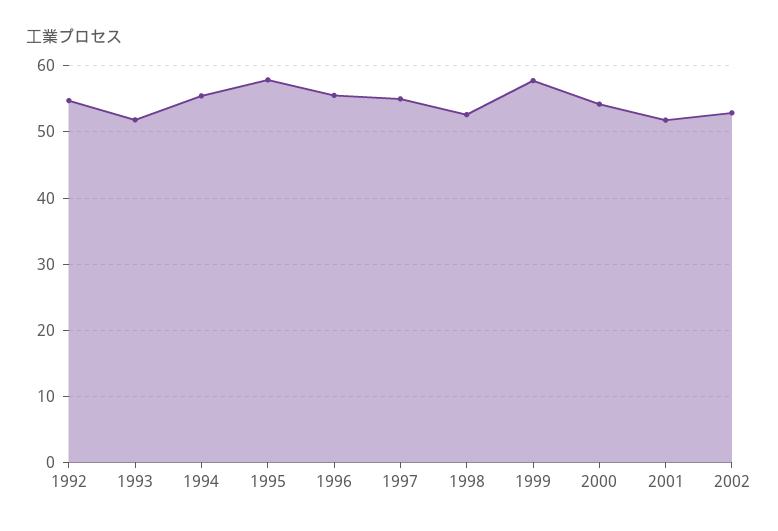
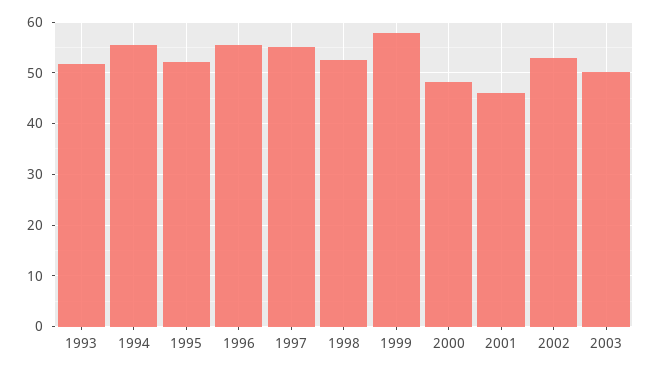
1992: 55 -> none
1995: 58 -> 52
2000: 54 -> 48
2001: 52 -> 46
2003: none -> 50

